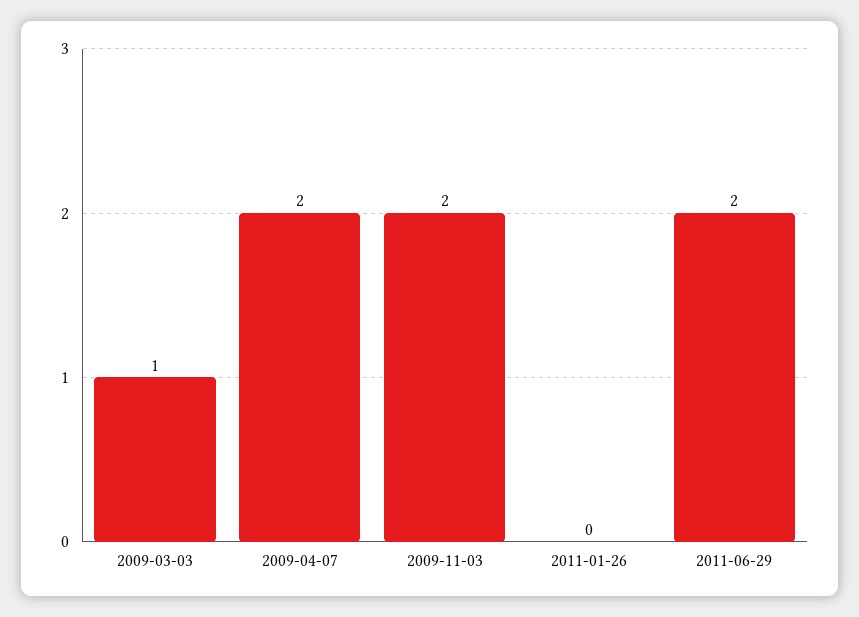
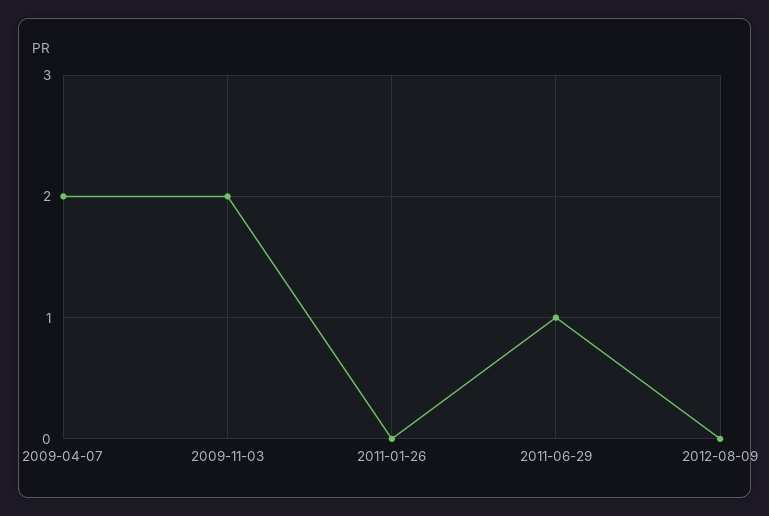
2009-03-03: 1 -> none
2011-06-29: 2 -> 1
2012-08-09: none -> 0

